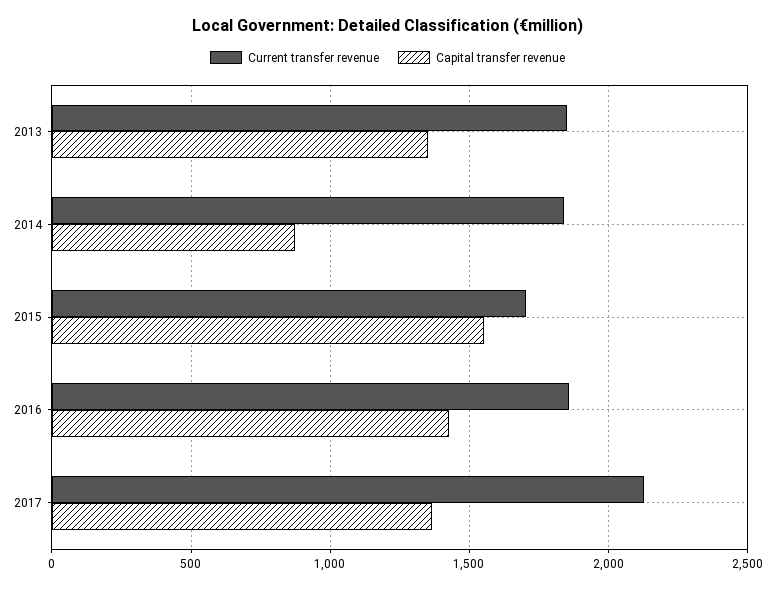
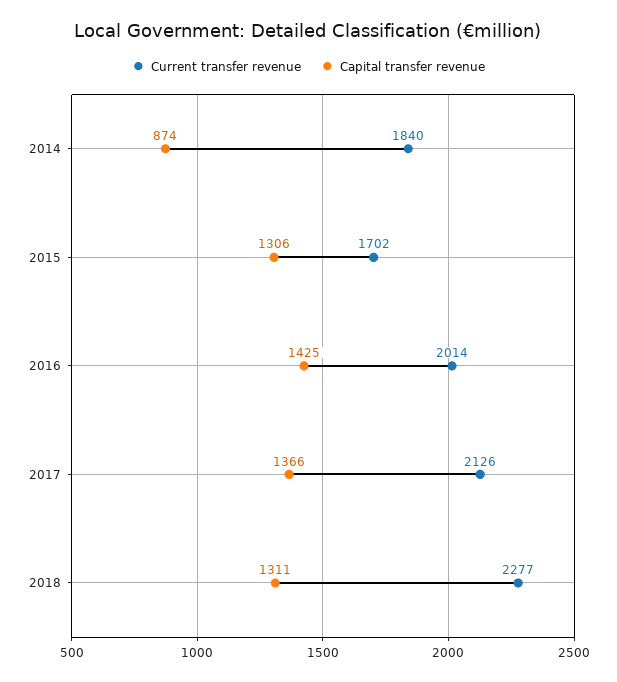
Current transfer revenue, 2013: 1850 -> none
Capital transfer revenue, 2013: 1350 -> none
Capital transfer revenue, 2015: 1550 -> 1306
Current transfer revenue, 2016: 1850 -> 2014
Current transfer revenue, 2018: none -> 2277
Capital transfer revenue, 2018: none -> 1311

